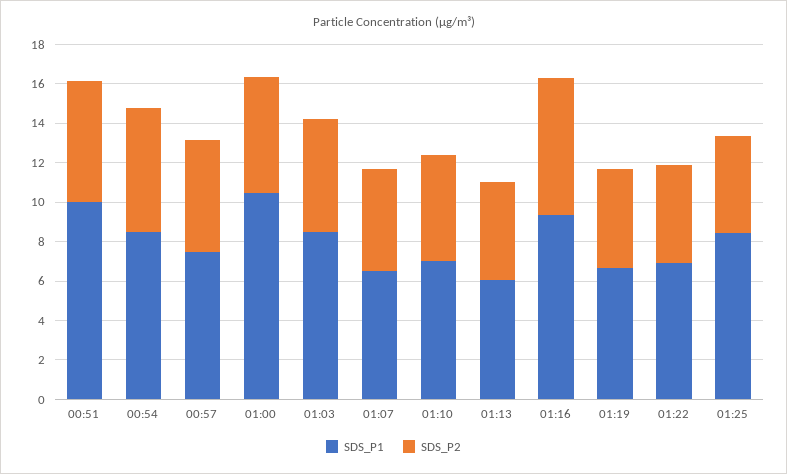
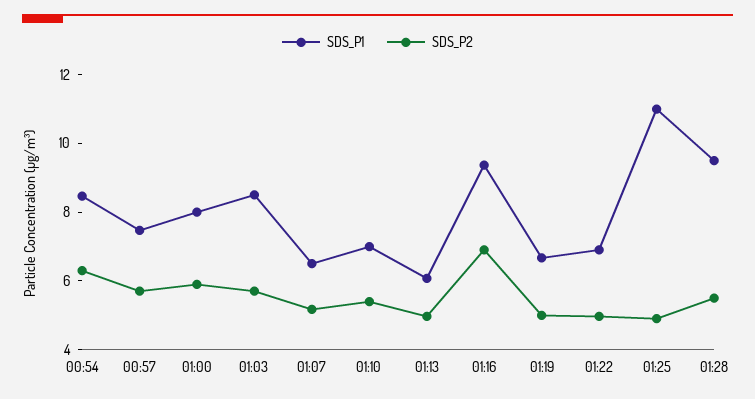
SDS_P1, 00:51: 10 -> none
SDS_P2, 00:51: 6 -> none
SDS_P1, 01:00: 10.5 -> 8
SDS_P1, 01:25: 8.5 -> 11
SDS_P1, 01:28: none -> 9.5
SDS_P2, 01:28: none -> 5.5

